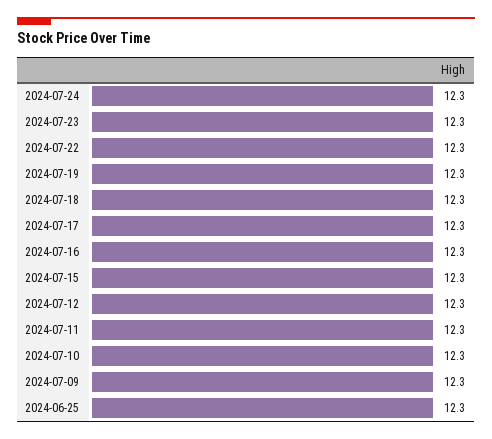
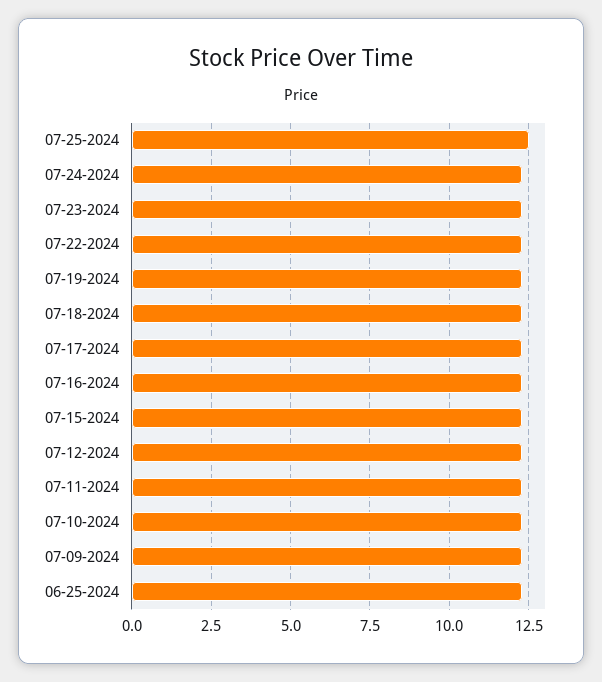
07-25-2024: none -> 12.5

